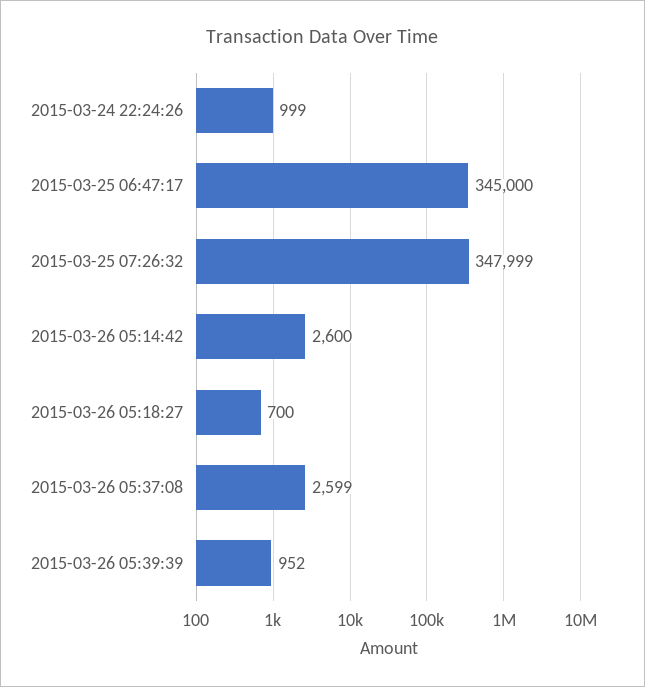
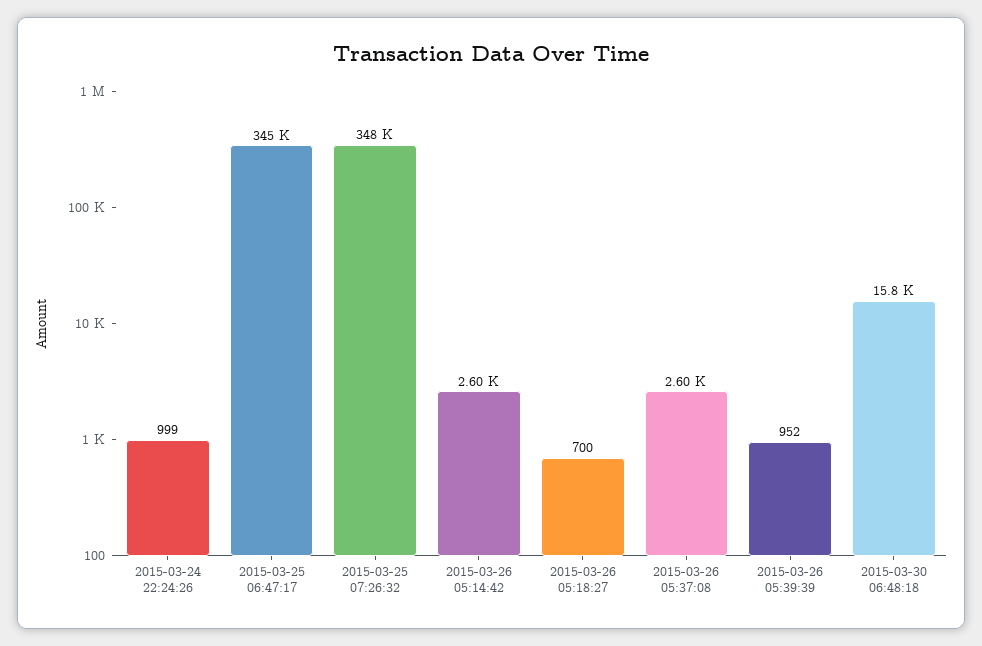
2015-03-30 06:48:18: none -> 15800

